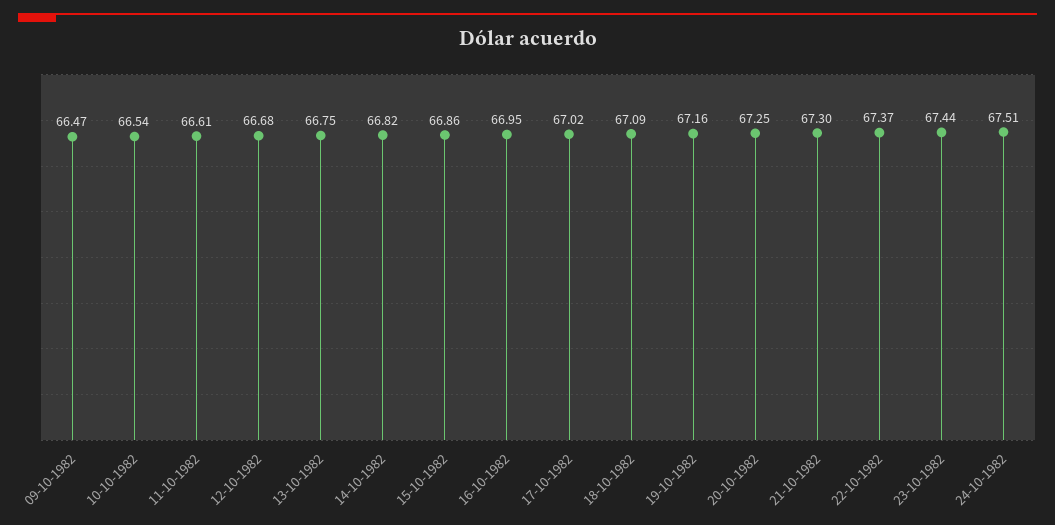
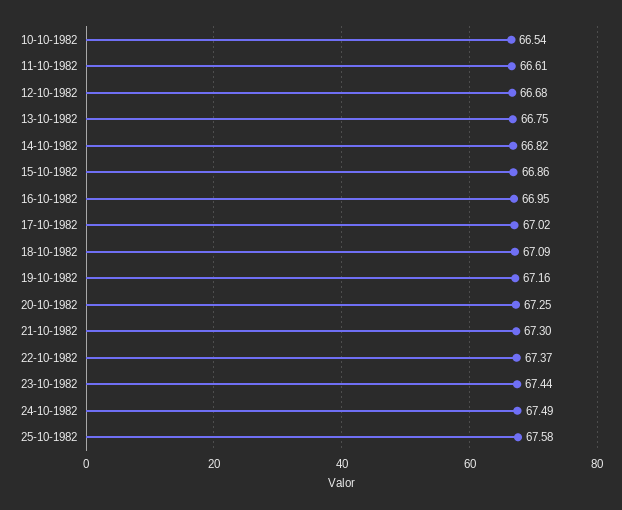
09-10-1982: 66.47 -> none
24-10-1982: 67.51 -> 67.49
25-10-1982: none -> 67.58

